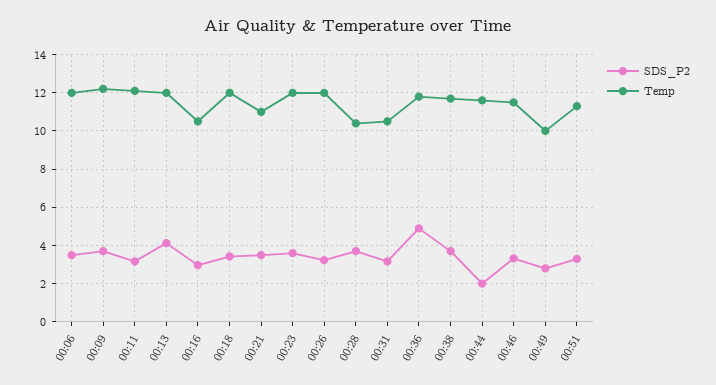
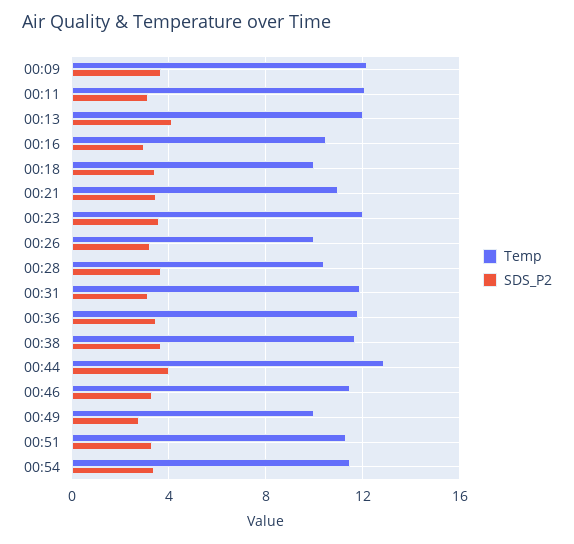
SDS_P2, 00:06: 3.5 -> none
Temp, 00:06: 12 -> none
Temp, 00:18: 12 -> 10
Temp, 00:26: 12 -> 10
Temp, 00:31: 10.5 -> 12
SDS_P2, 00:36: 5 -> 3.5
SDS_P2, 00:44: 2 -> 4
Temp, 00:44: 11.5 -> 13
Temp, 00:54: none -> 11.5
SDS_P2, 00:54: none -> 3.5

